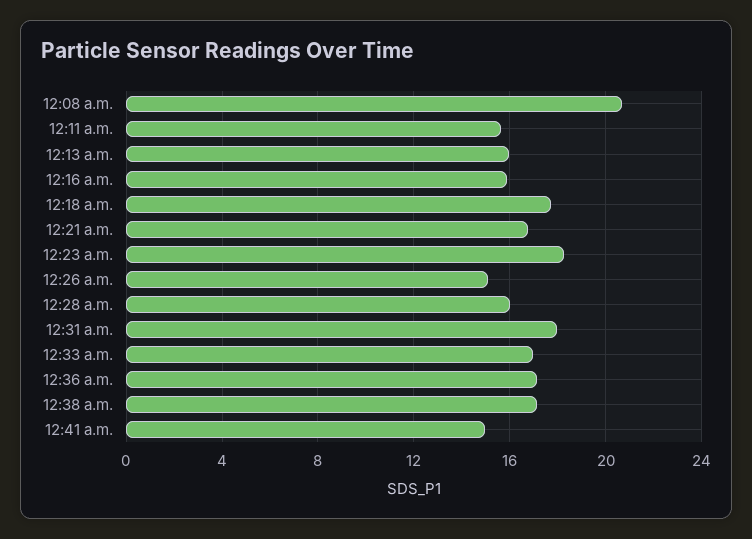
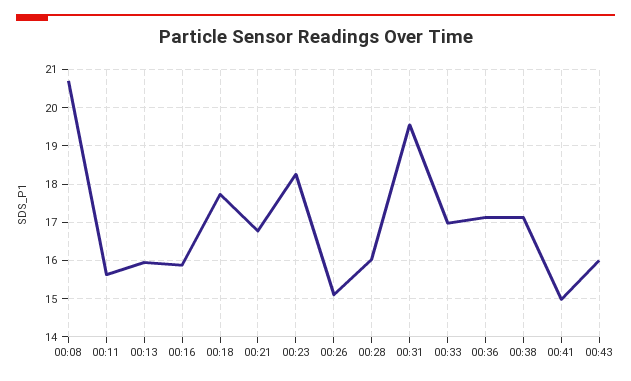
12:31 a.m.: 18 -> 19.6
00:43: none -> 16

